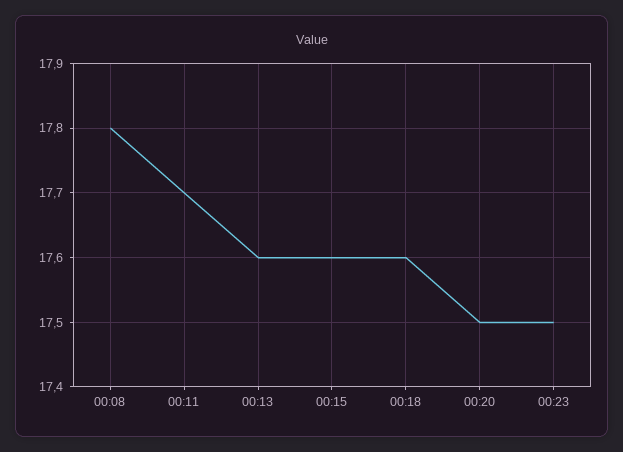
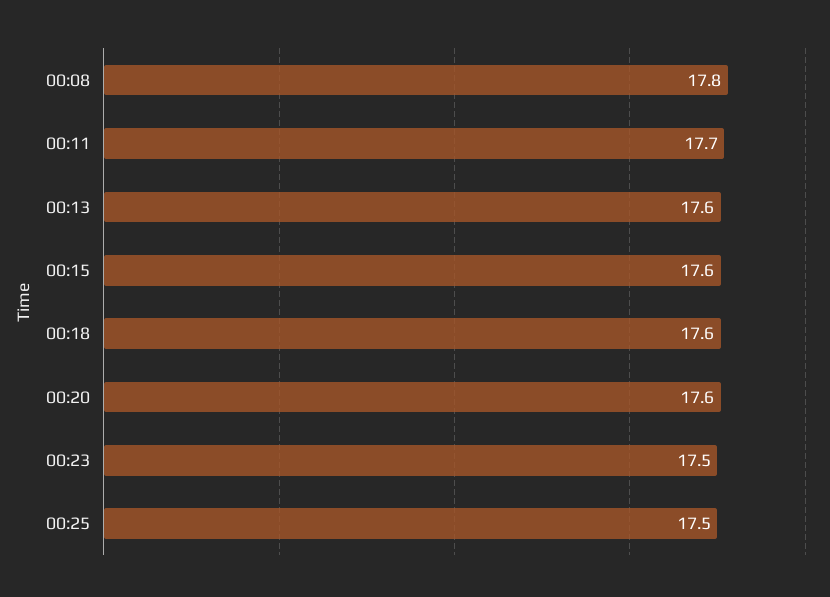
00:20: 17.5 -> 17.6
00:25: none -> 17.5

